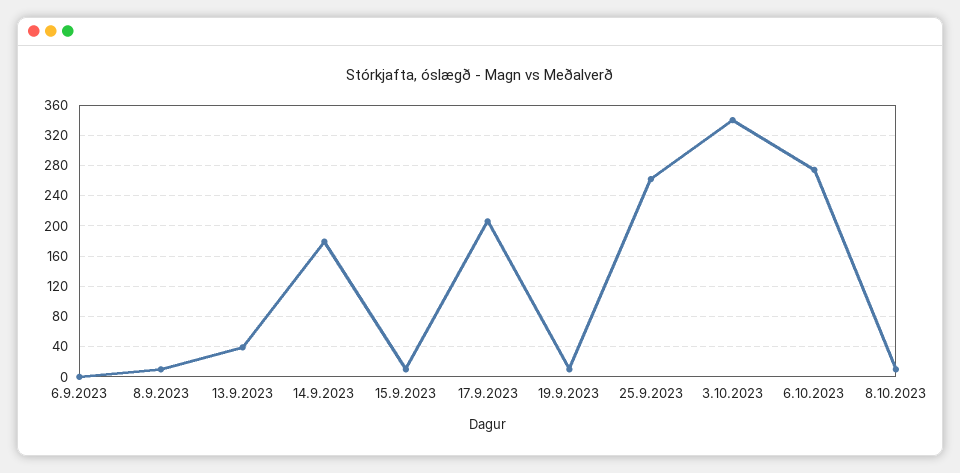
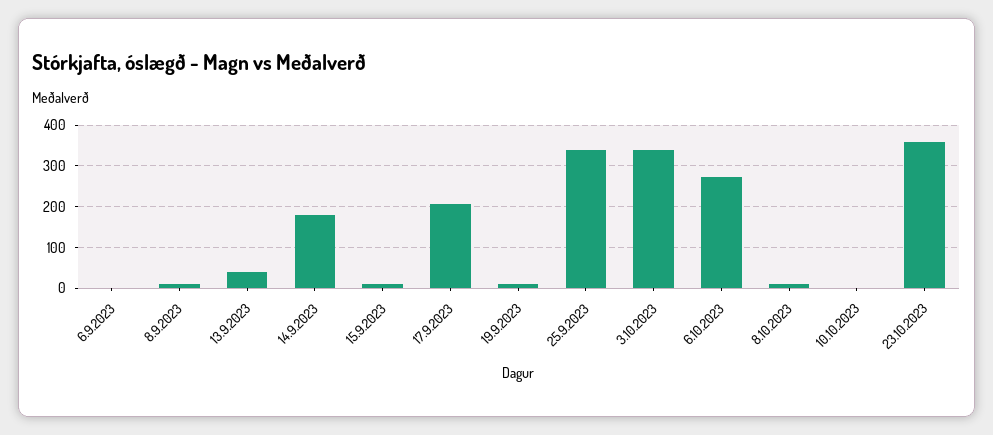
25.9.2023: 260 -> 340
10.10.2023: none -> 0
23.10.2023: none -> 360

